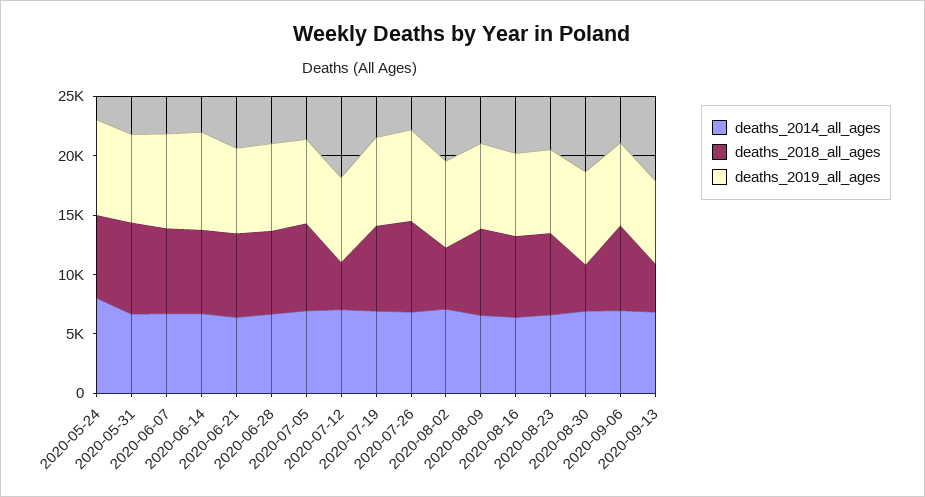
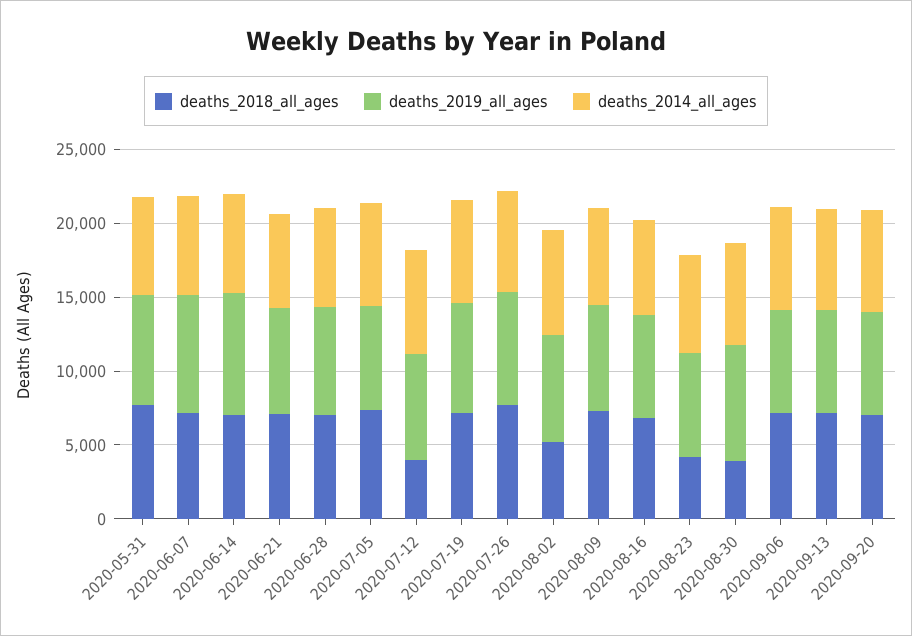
deaths_2014_all_ages, 2020-05-24: 8000 -> none
deaths_2018_all_ages, 2020-05-24: 7000 -> none
deaths_2019_all_ages, 2020-05-24: 8000 -> none
deaths_2018_all_ages, 2020-08-23: 7000 -> 4000
deaths_2018_all_ages, 2020-09-13: 4000 -> 7000
deaths_2018_all_ages, 2020-09-20: none -> 7000
deaths_2019_all_ages, 2020-09-20: none -> 7000
deaths_2014_all_ages, 2020-09-20: none -> 7000

